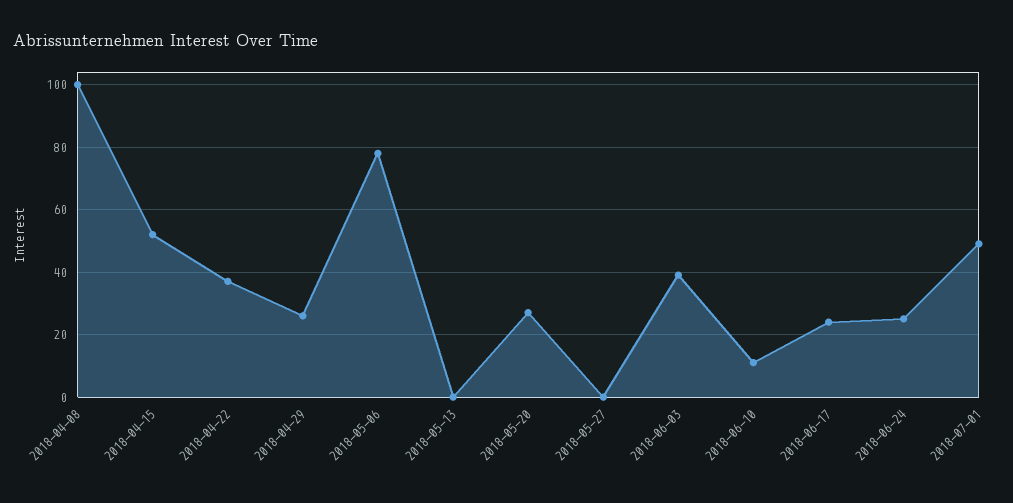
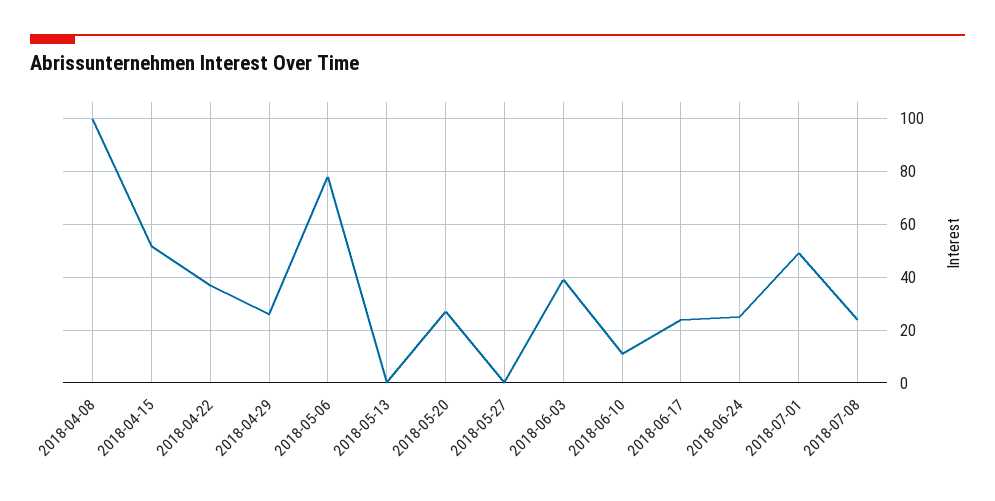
2018-07-08: none -> 25

